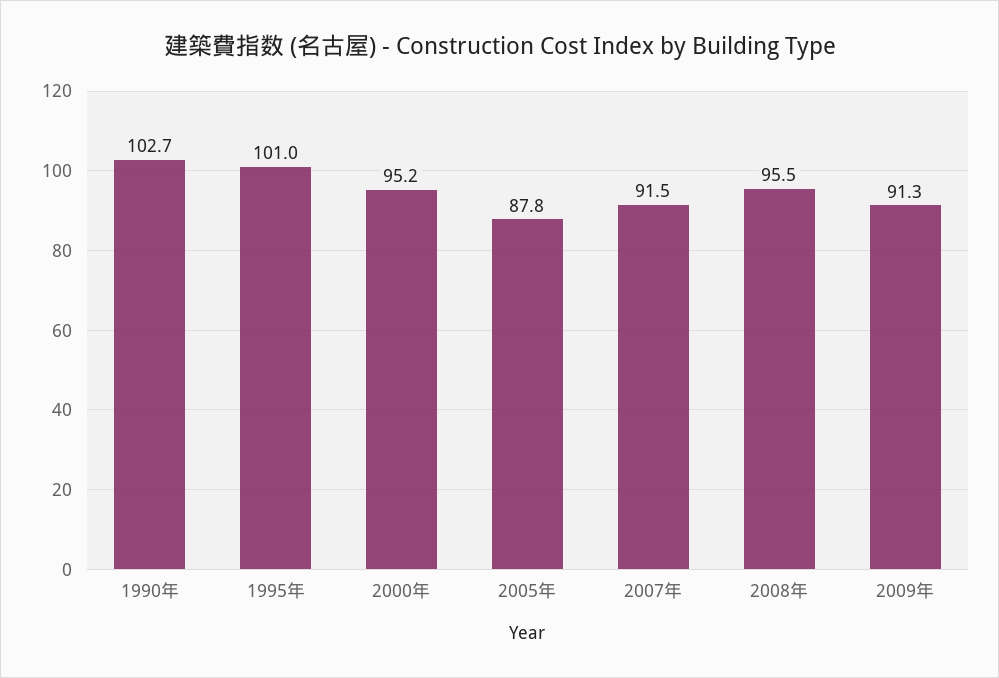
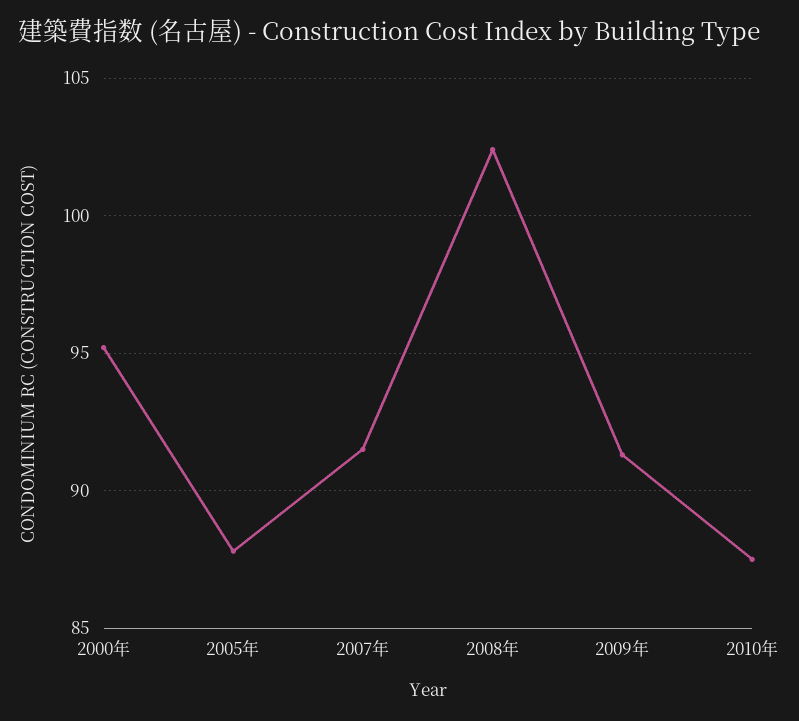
1990年: 102.7 -> none
1995年: 101 -> none
2008年: 95.5 -> 102.5
2010年: none -> 87.5

